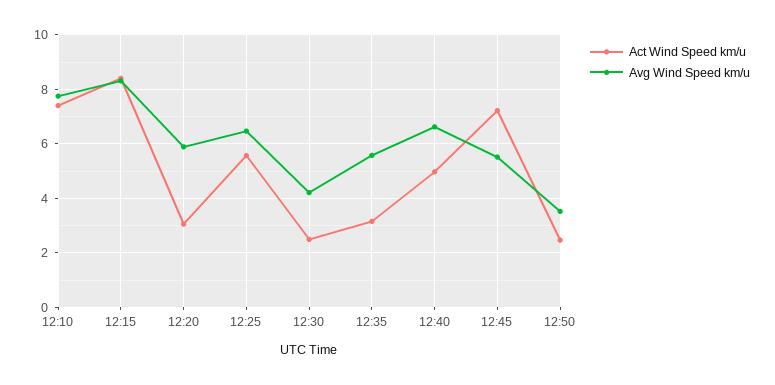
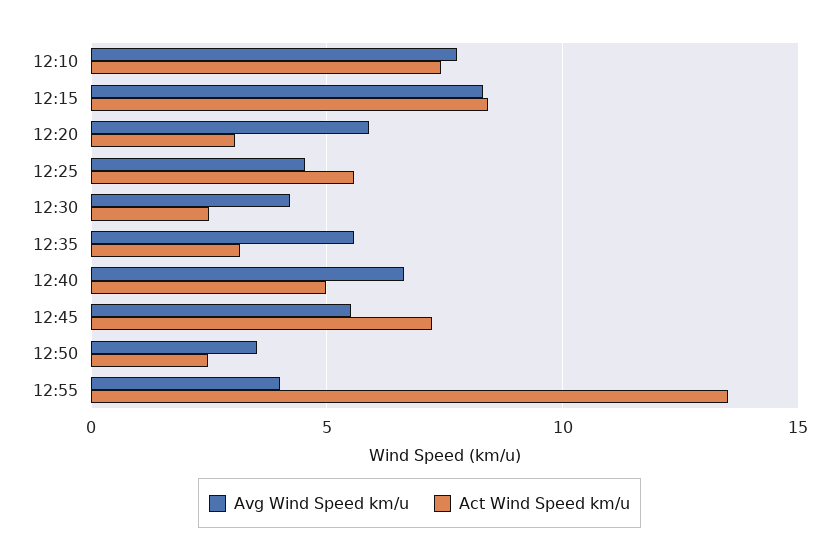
Avg Wind Speed km/u, 12:25: 6.5 -> 4.5
Avg Wind Speed km/u, 12:55: none -> 4
Act Wind Speed km/u, 12:55: none -> 13.5

